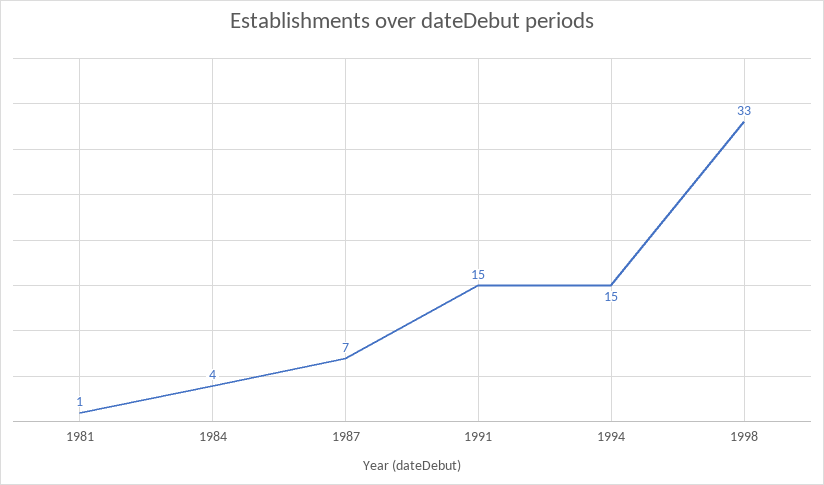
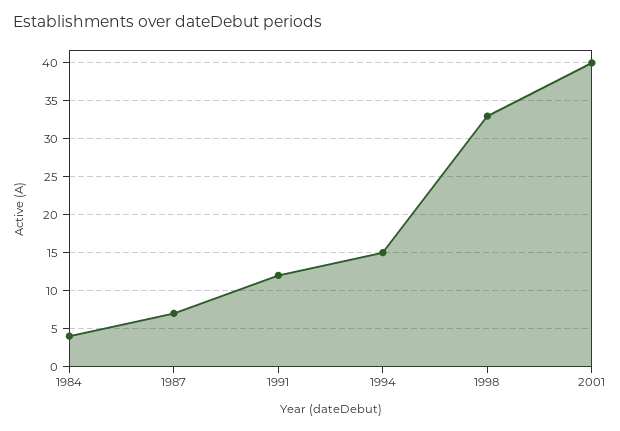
1981: 1 -> none
1991: 15 -> 12
2001: none -> 40

